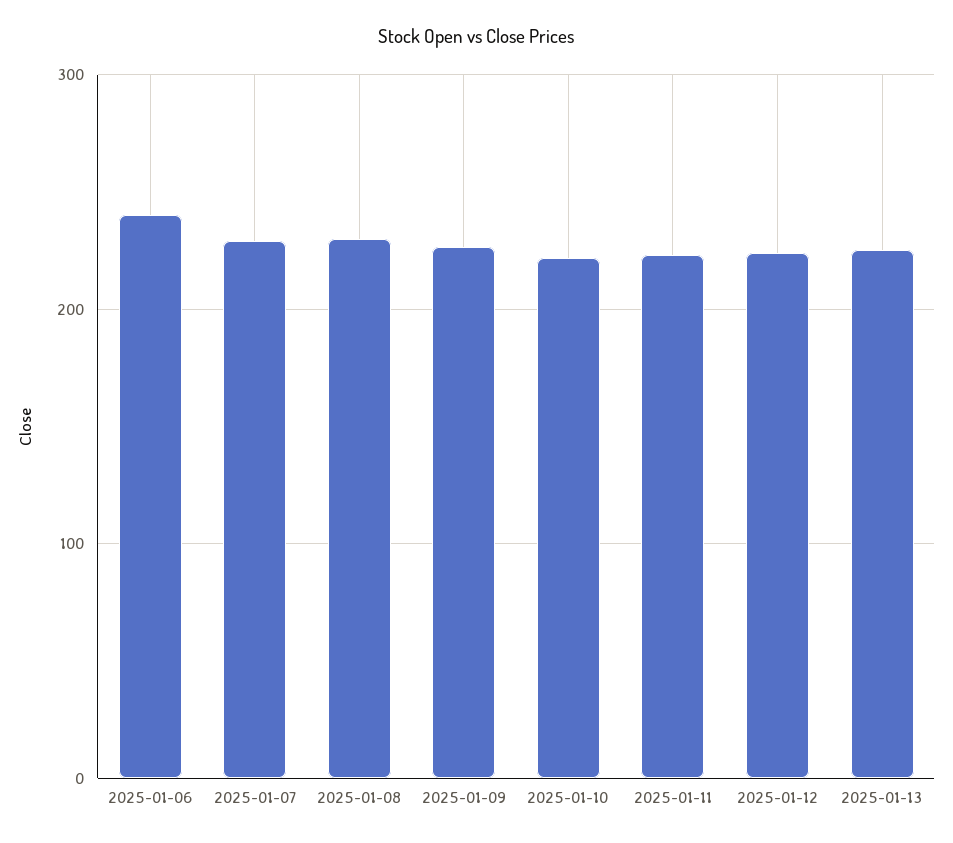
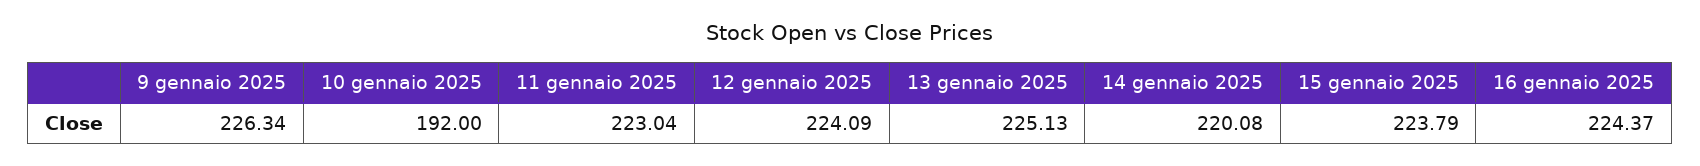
2025-01-06: 240 -> none
2025-01-07: 230 -> none
2025-01-08: 230 -> none
2025-01-10: 220 -> 192
14 gennaio 2025: none -> 220.08
15 gennaio 2025: none -> 223.79
16 gennaio 2025: none -> 224.37

